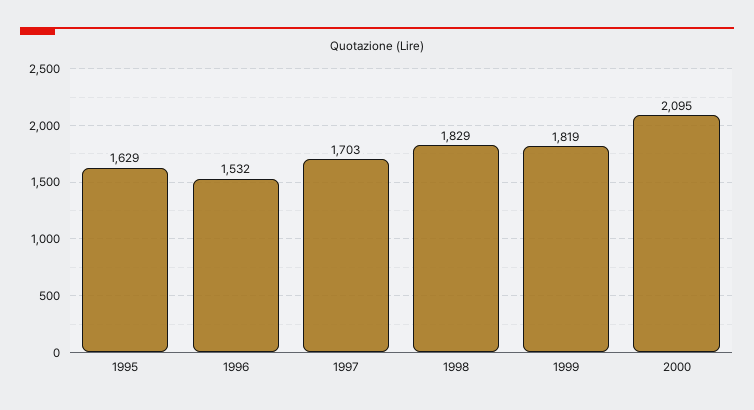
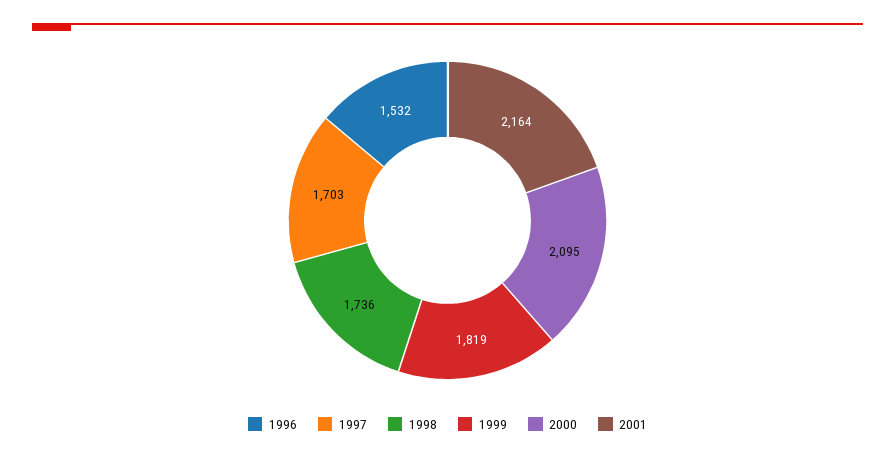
1995: 1629 -> none
1998: 1829 -> 1736
2001: none -> 2164

